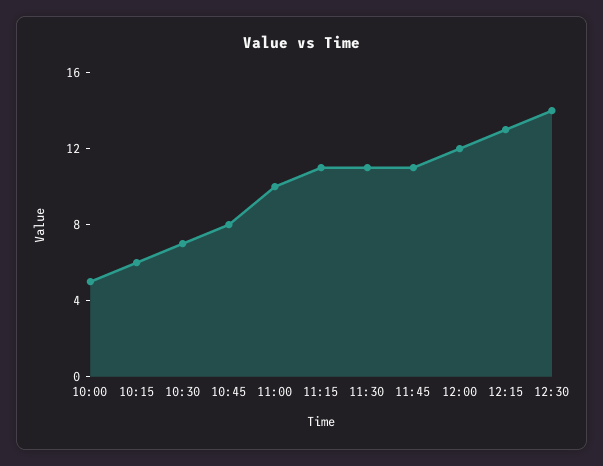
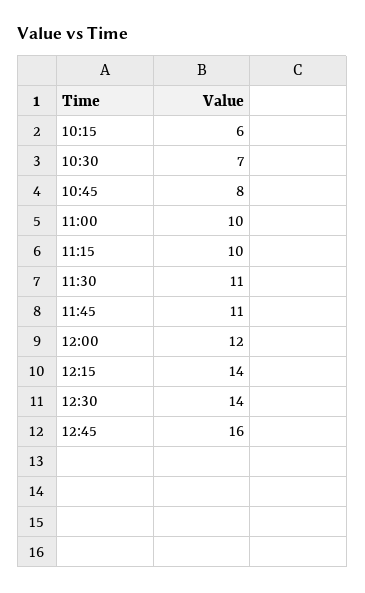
10:00: 5 -> none
11:15: 11 -> 10
12:15: 13 -> 14
12:45: none -> 16

